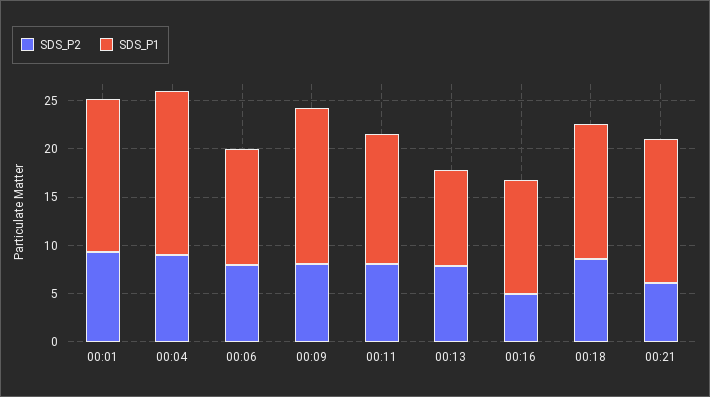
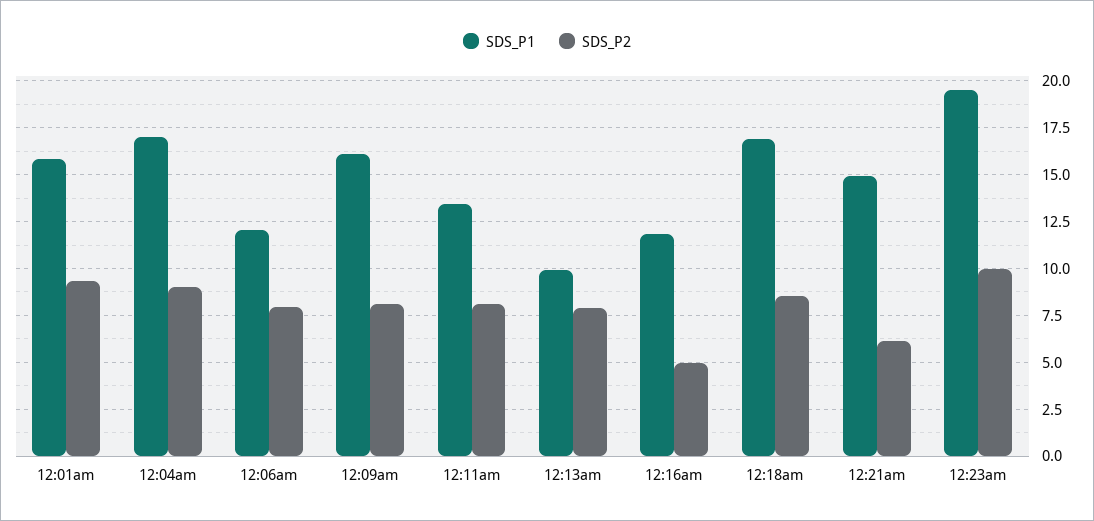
SDS_P1, 00:18: 14 -> 17
SDS_P1, 12:23am: none -> 19.5
SDS_P2, 12:23am: none -> 10

